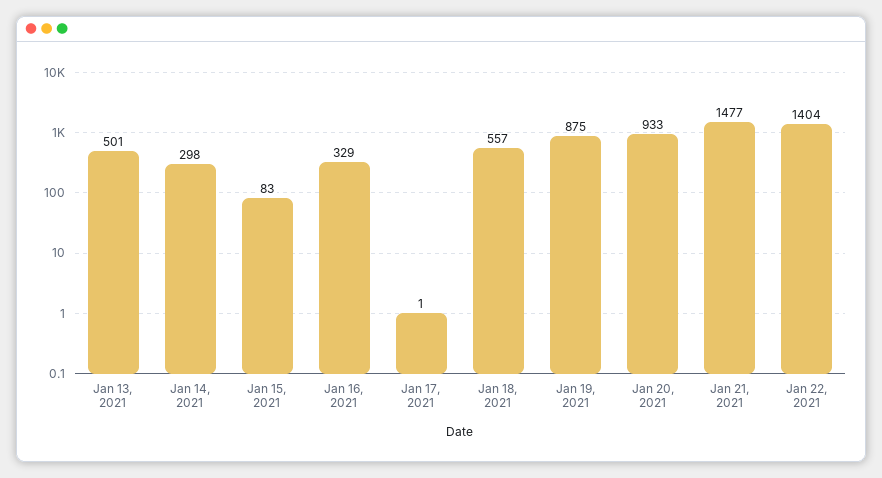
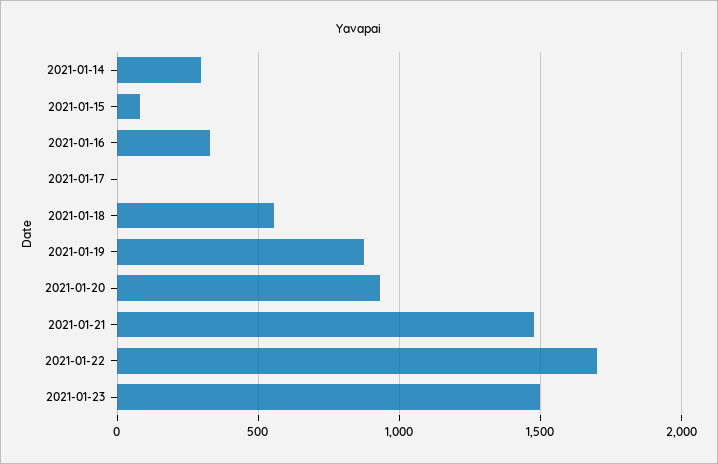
Jan 13, 2021: 501 -> none
Jan 22, 2021: 1404 -> 1700
2021-01-23: none -> 1500

